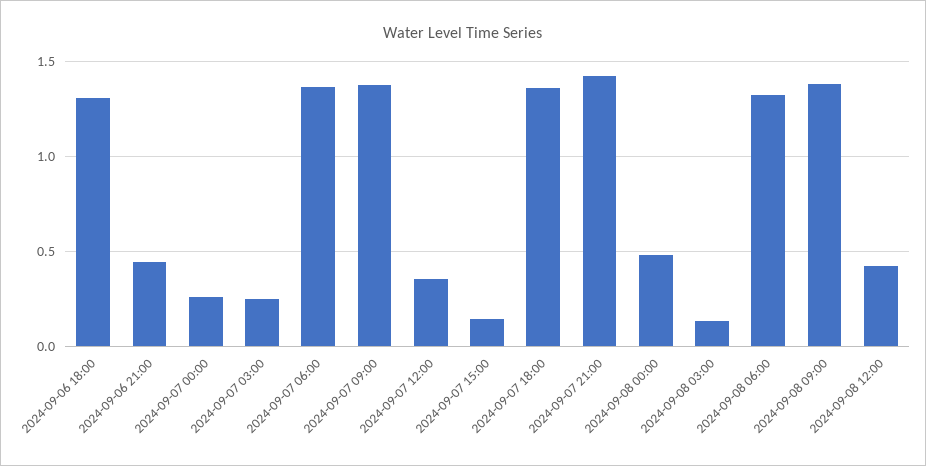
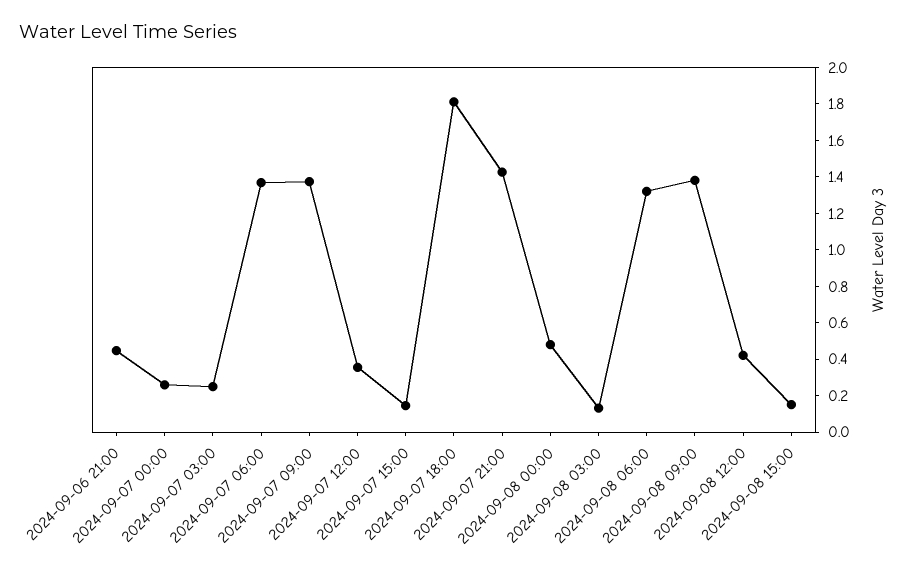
2024-09-06 18:00: 1.3 -> none
2024-09-07 18:00: 1.35 -> 1.8
2024-09-08 15:00: none -> 0.15

